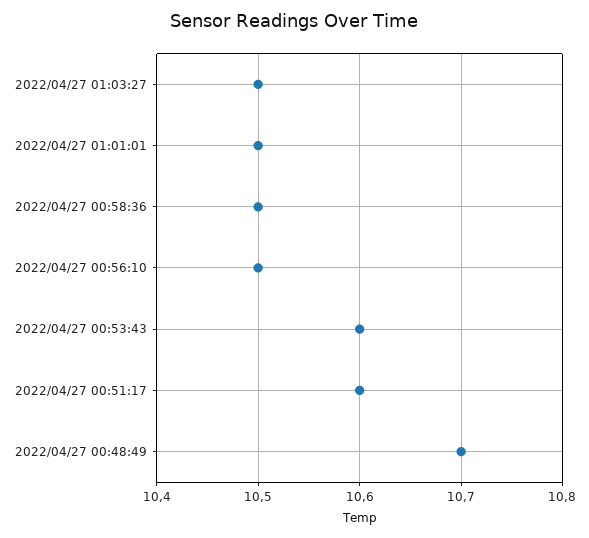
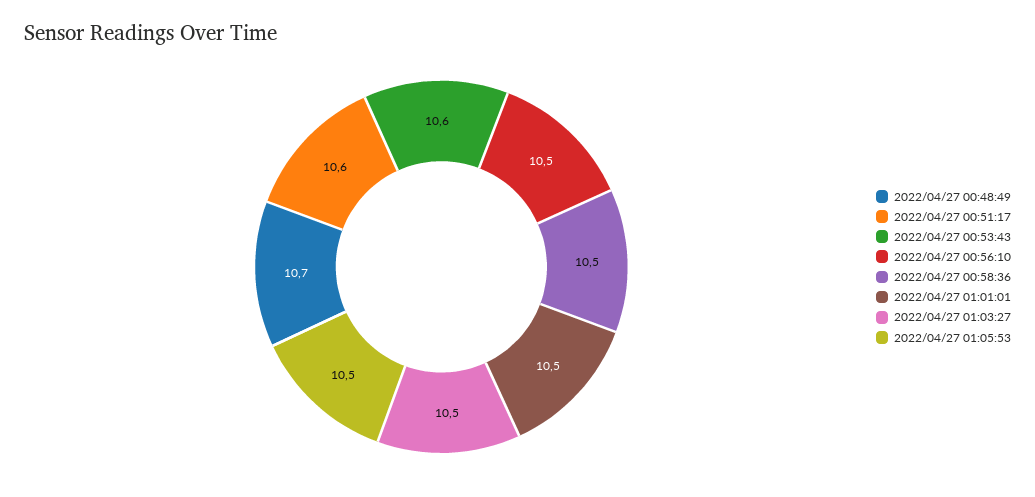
2022/04/27 01:05:53: none -> 10.5

